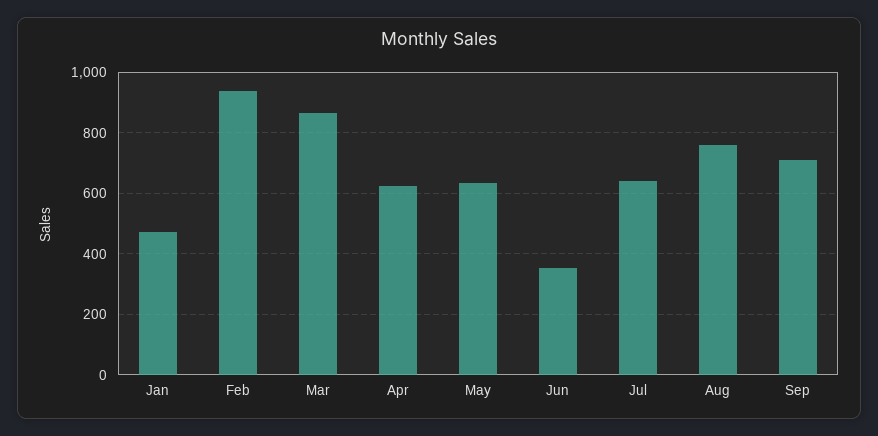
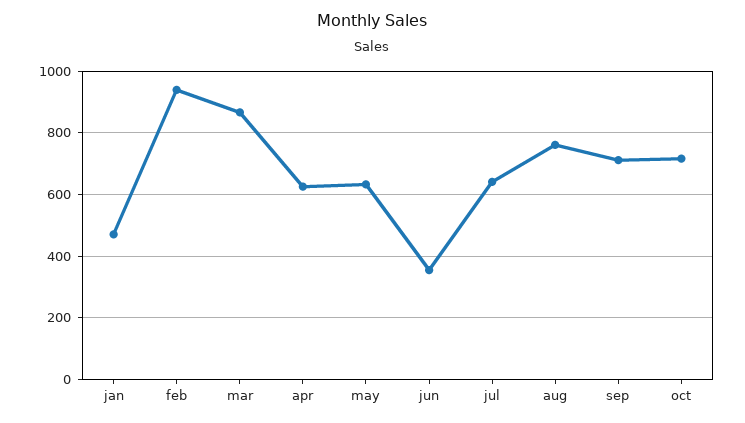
oct: none -> 720

